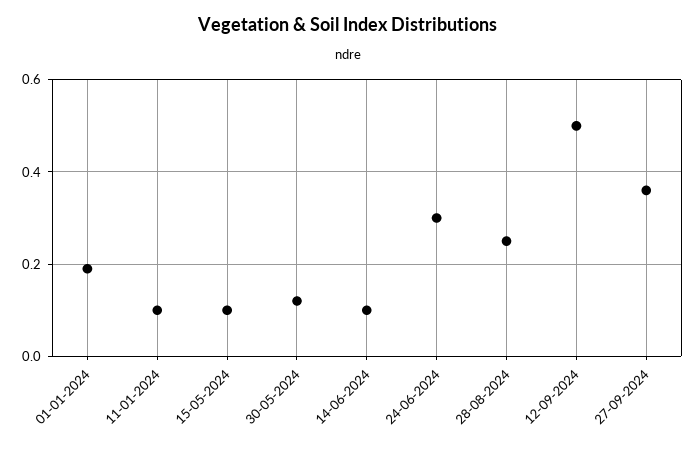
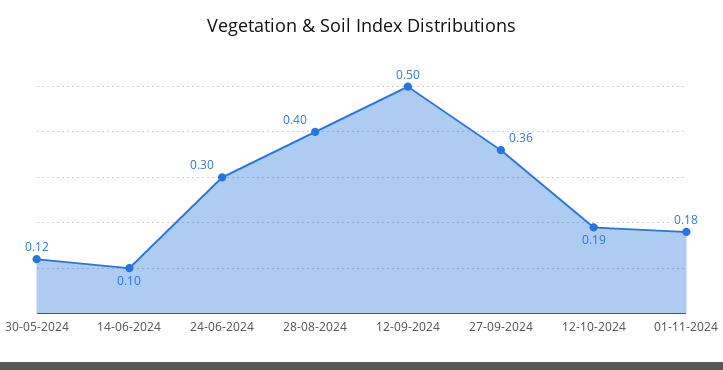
01-01-2024: 0.2 -> none
11-01-2024: 0.1 -> none
15-05-2024: 0.1 -> none
28-08-2024: 0.25 -> 0.4
12-10-2024: none -> 0.19
01-11-2024: none -> 0.18

